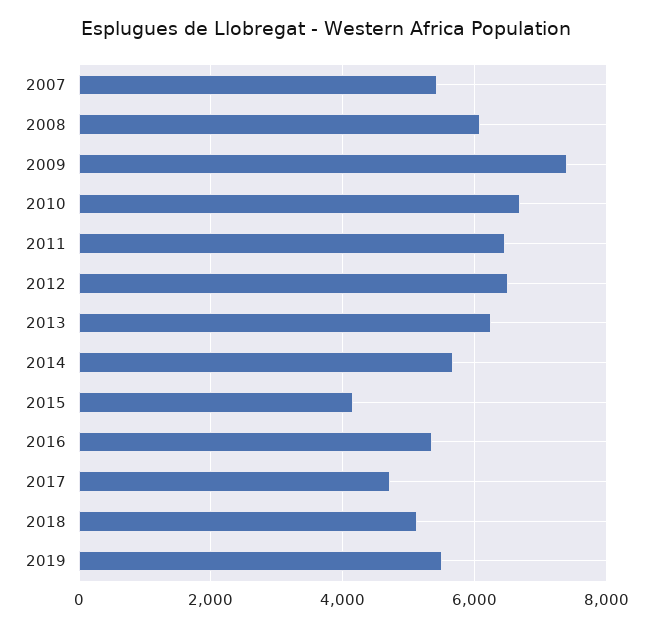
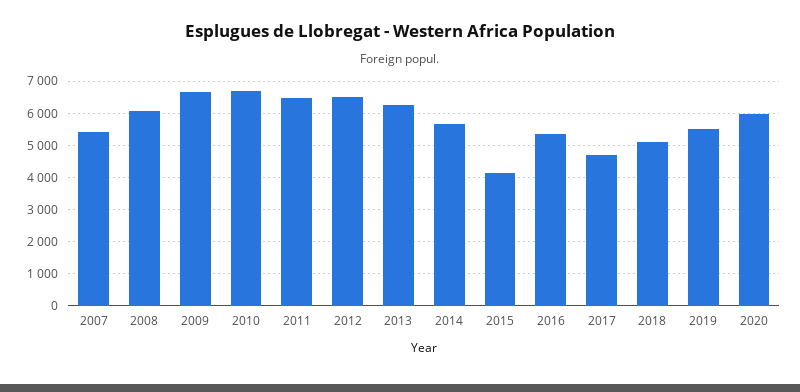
2009: 7400 -> 6600
2020: none -> 6000

